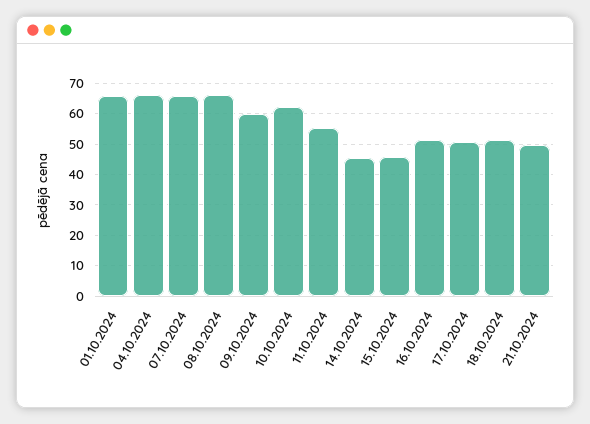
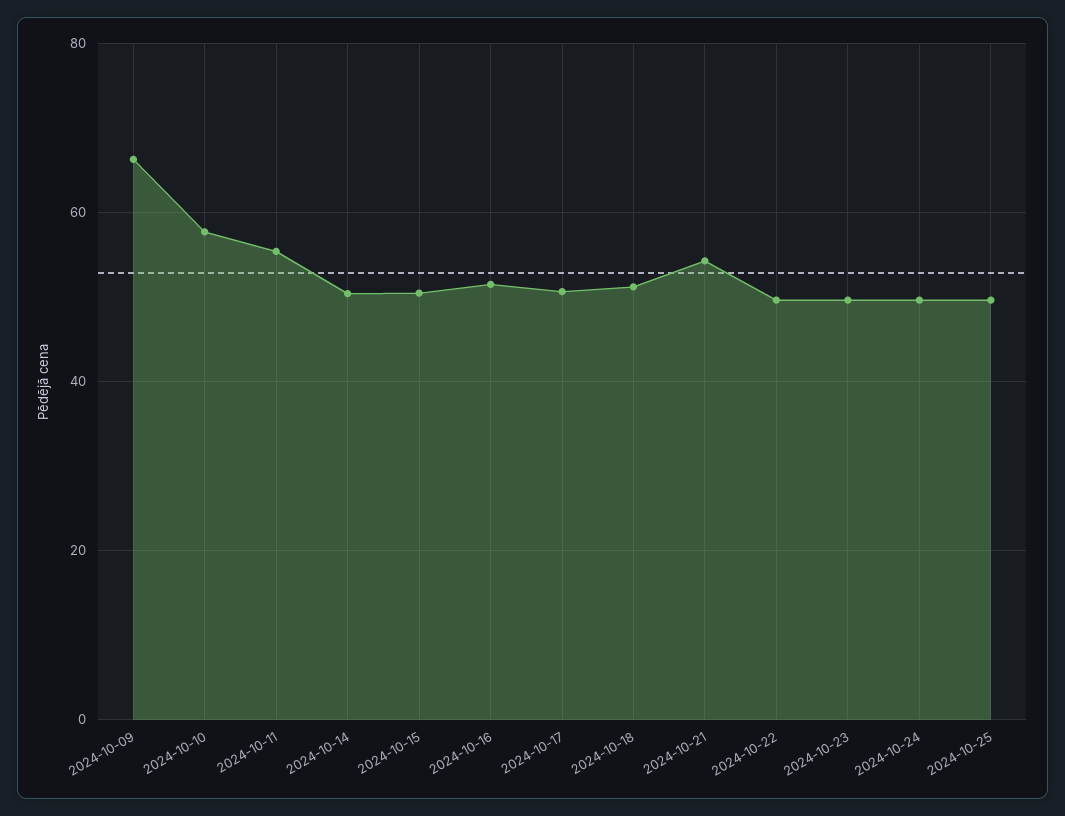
01.10.2024: 66 -> none
04.10.2024: 66 -> none
07.10.2024: 66 -> none
08.10.2024: 66 -> none
09.10.2024: 60 -> 66
10.10.2024: 62 -> 58
14.10.2024: 46 -> 50
15.10.2024: 46 -> 50
21.10.2024: 50 -> 54
2024-10-22: none -> 50
2024-10-23: none -> 50
2024-10-24: none -> 50
2024-10-25: none -> 50

